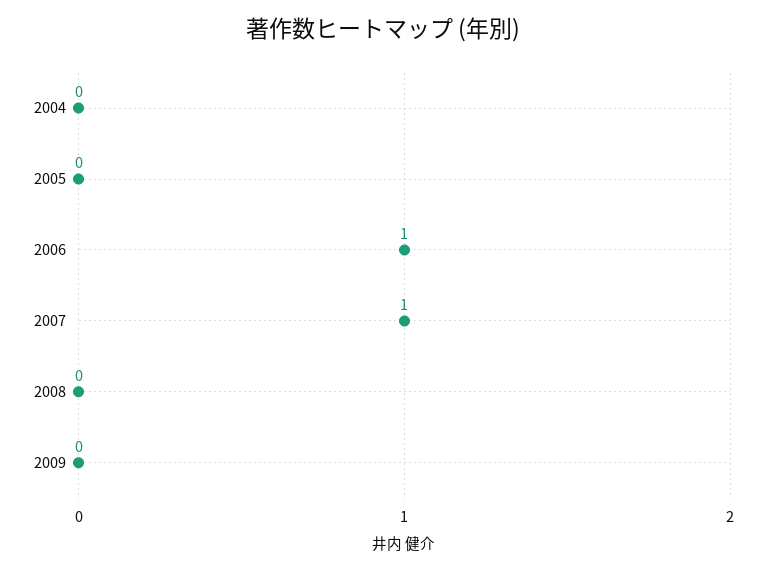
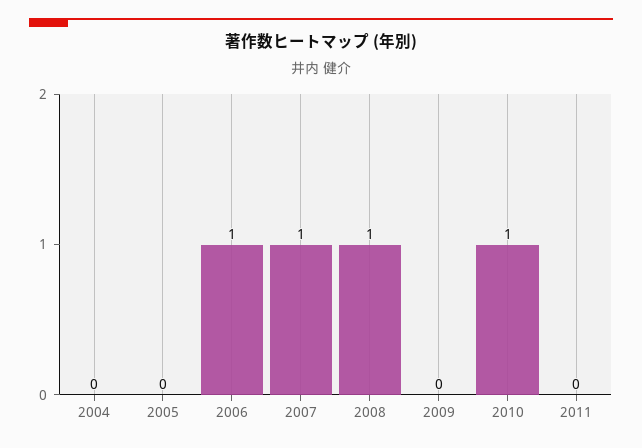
2008: 0 -> 1
2010: none -> 1
2011: none -> 0

